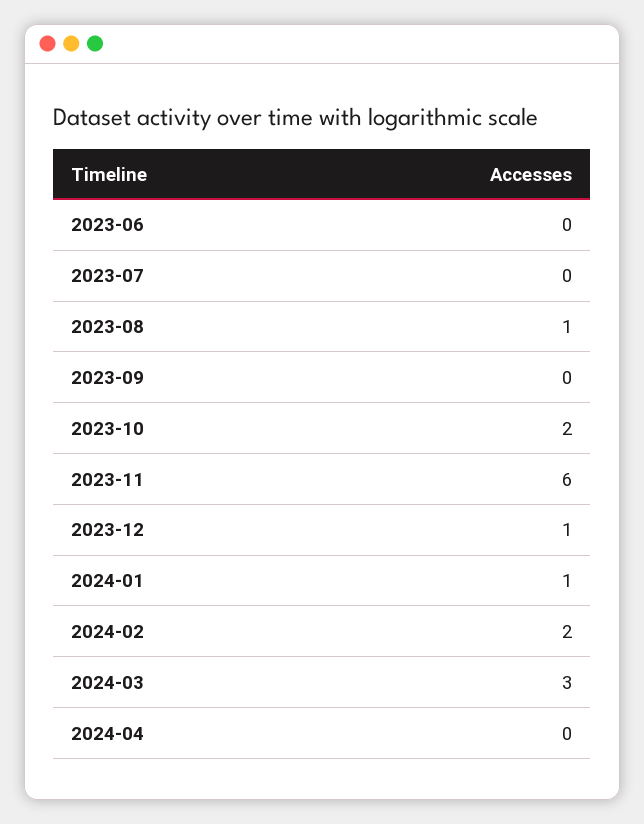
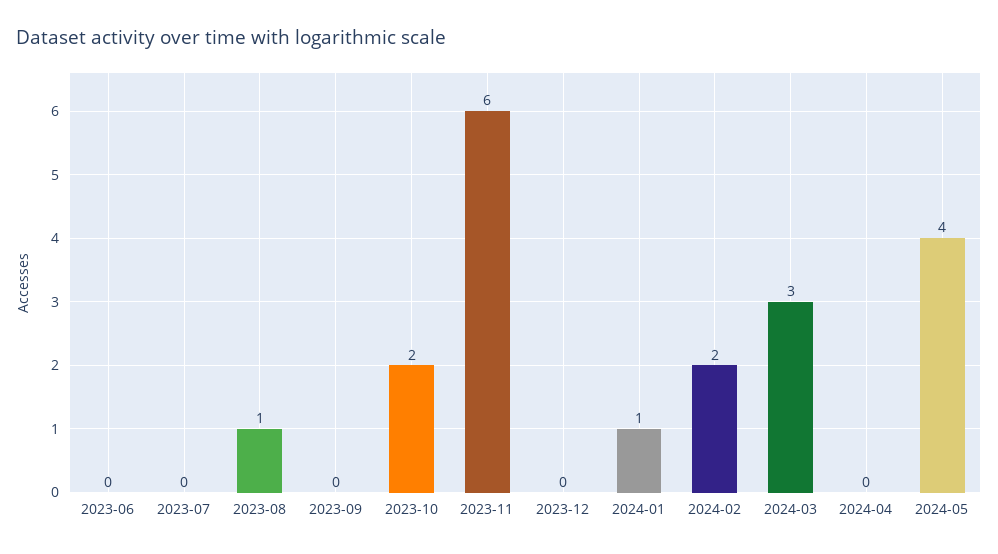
2023-12: 1 -> 0
2024-05: none -> 4

